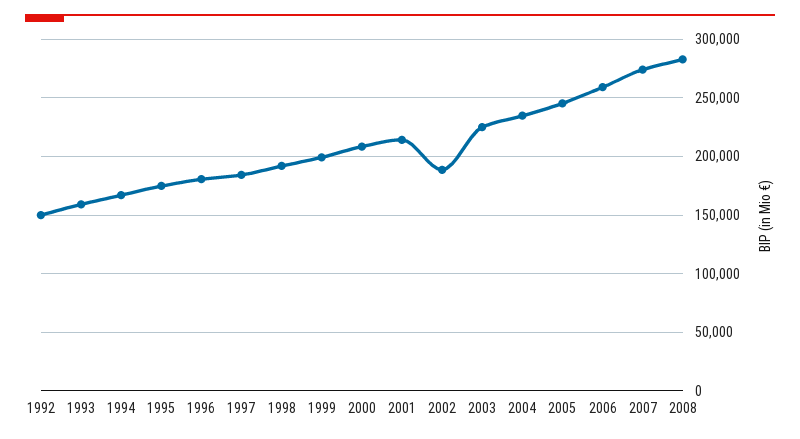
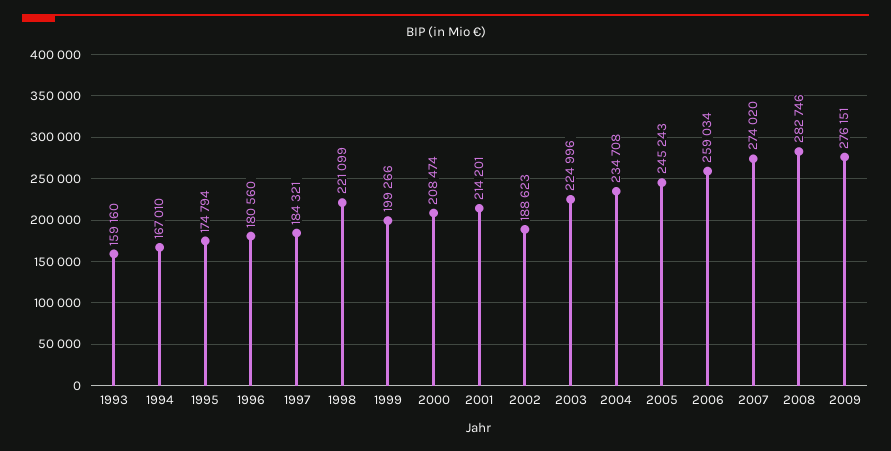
1992: 150000 -> none
1998: 190000 -> 221099
2009: none -> 276151

